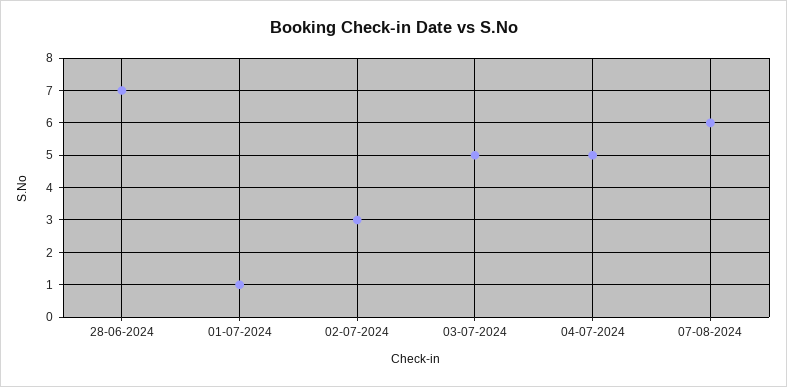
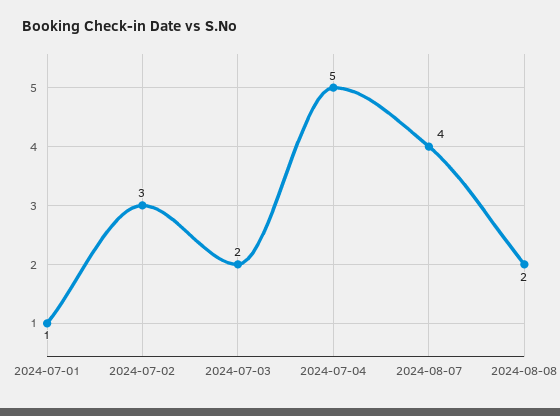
28-06-2024: 7 -> none
03-07-2024: 5 -> 2
07-08-2024: 6 -> 4
2024-08-08: none -> 2

